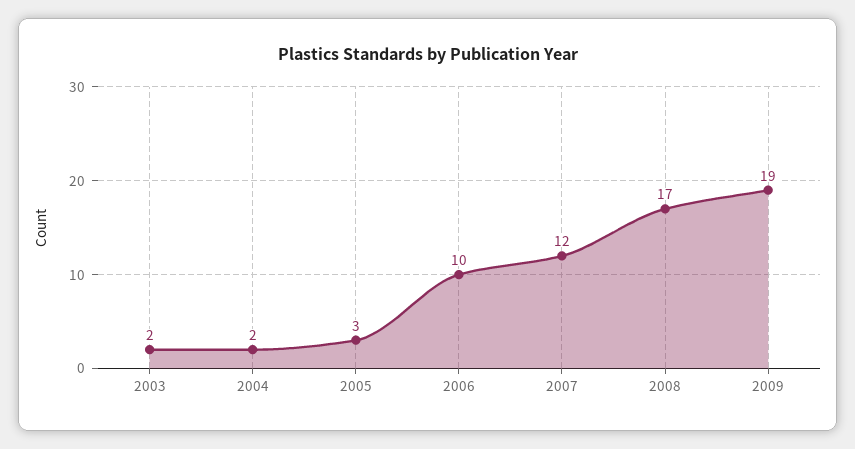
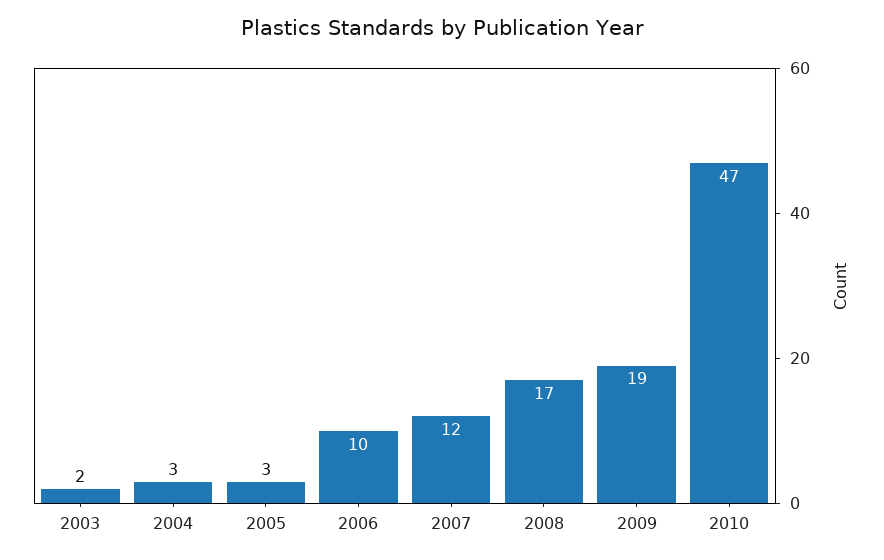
2004: 2 -> 3
2010: none -> 47

